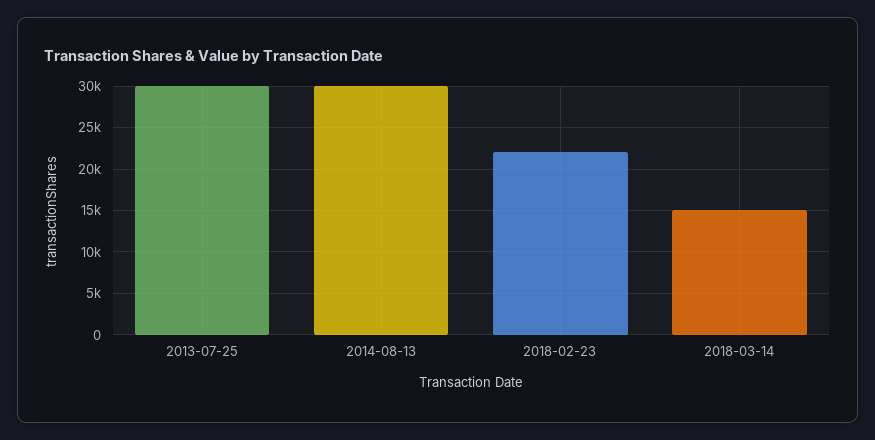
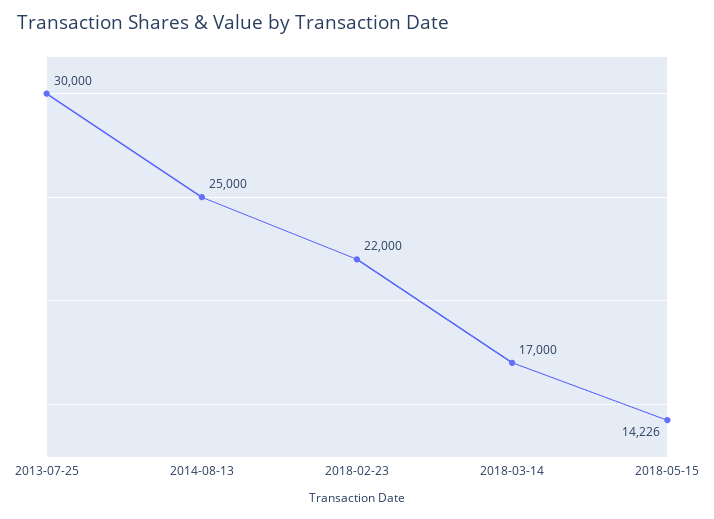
2014-08-13: 30000 -> 25000
2018-03-14: 15000 -> 17000
2018-05-15: none -> 14226

